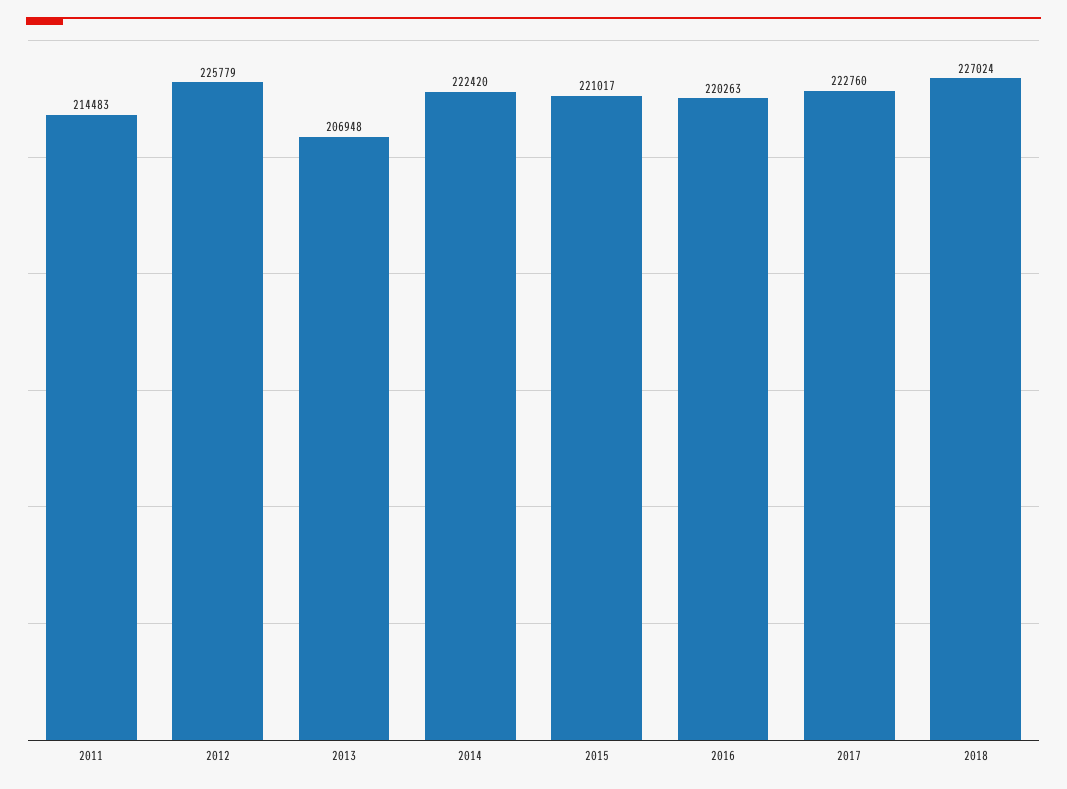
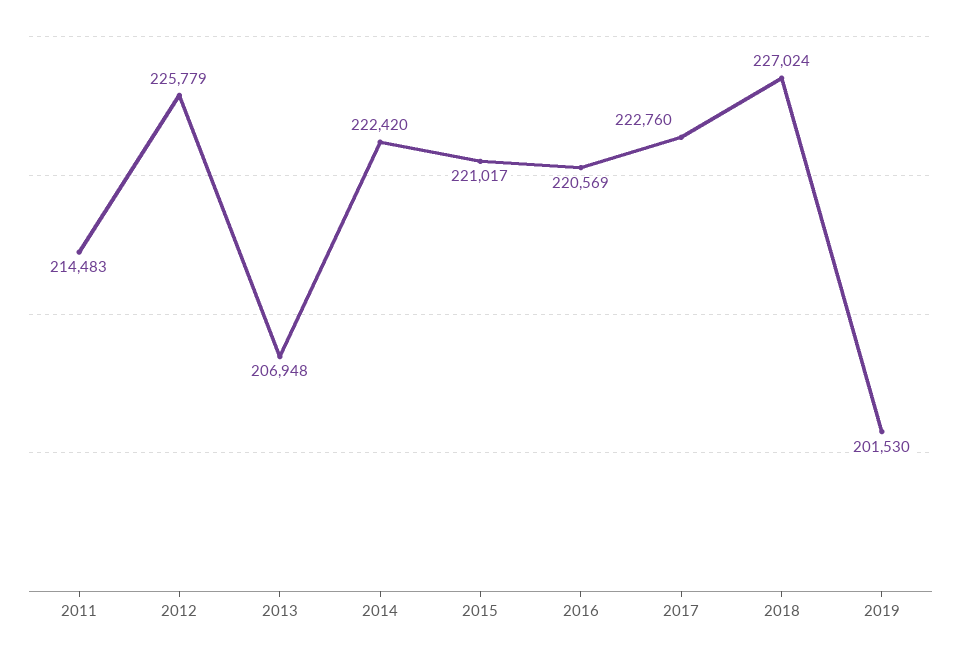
2016: 220263 -> 220569
2019: none -> 201530

